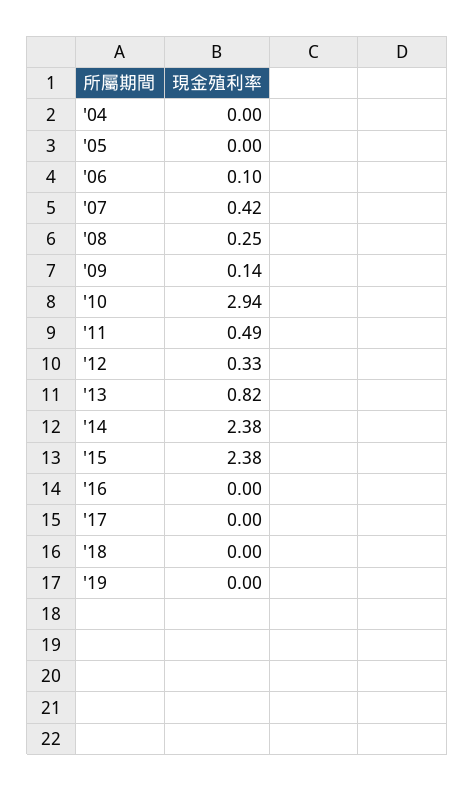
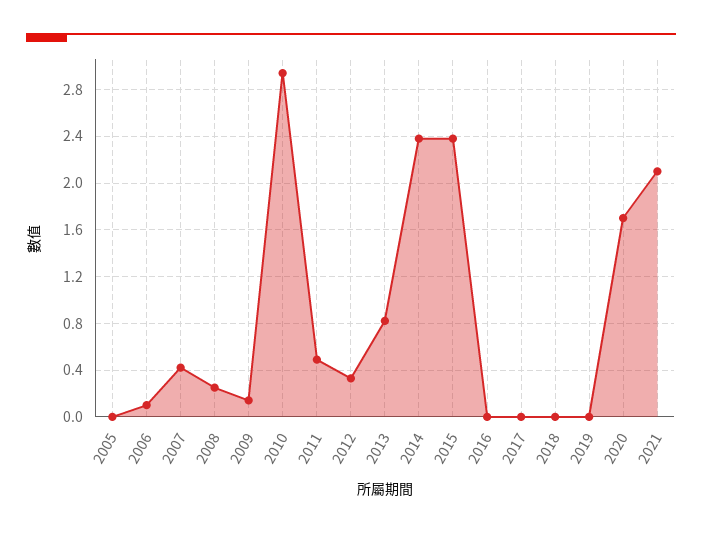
'04: 0 -> none
2020: none -> 1.7
2021: none -> 2.1

